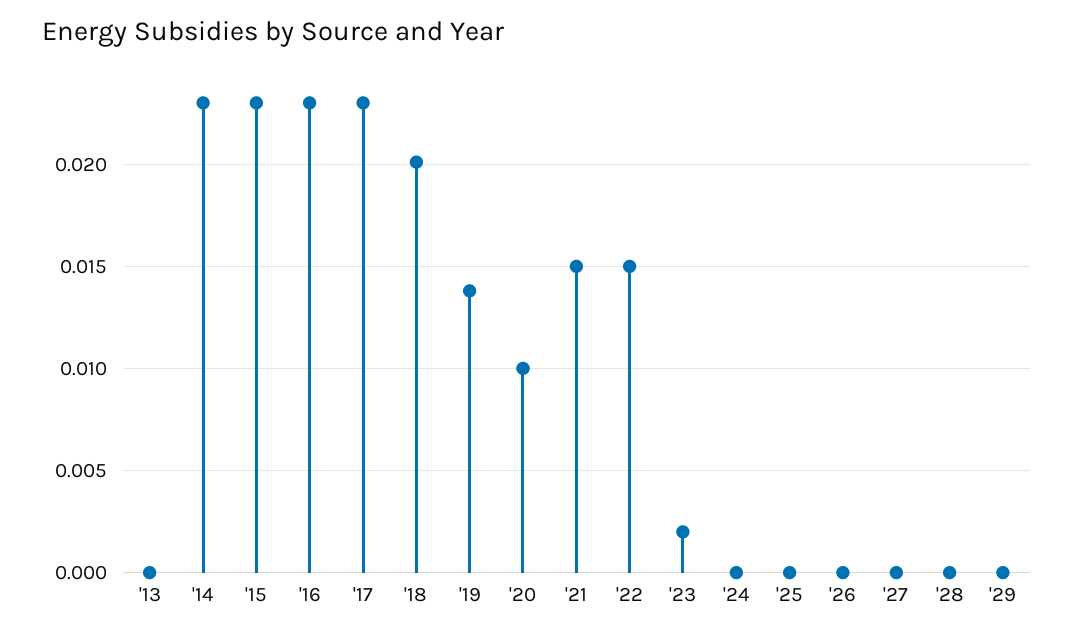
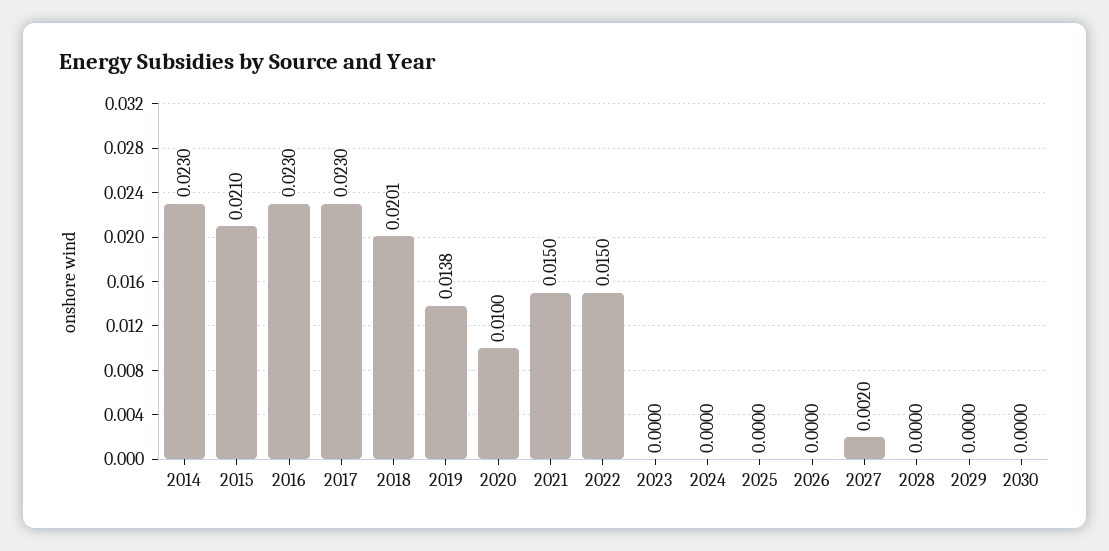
'13: 0 -> none
'15: 0.023 -> 0.021
'23: 0.002 -> 0
'27: 0 -> 0.002
2030: none -> 0

